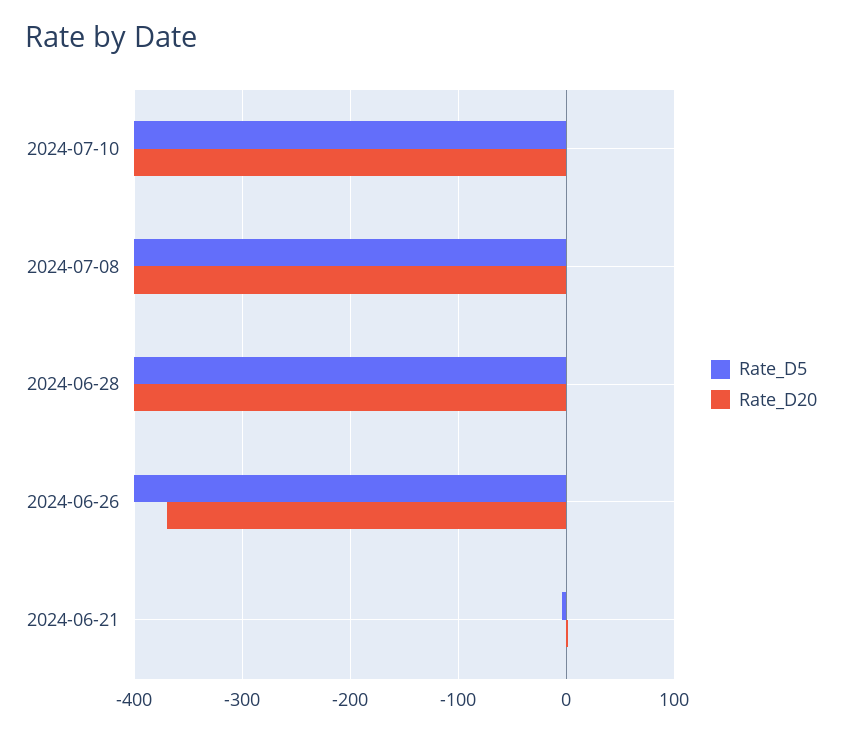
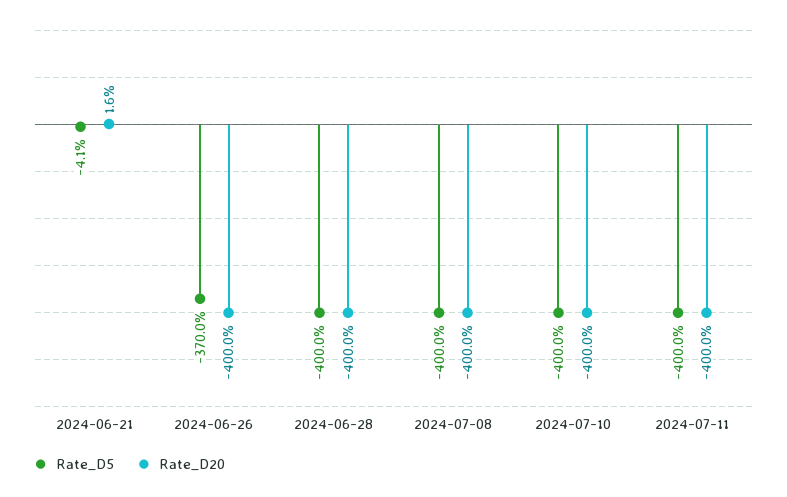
Rate_D5, 2024-06-26: -400 -> -370
Rate_D20, 2024-06-26: -370 -> -400
Rate_D5, 2024-07-11: none -> -400
Rate_D20, 2024-07-11: none -> -400

